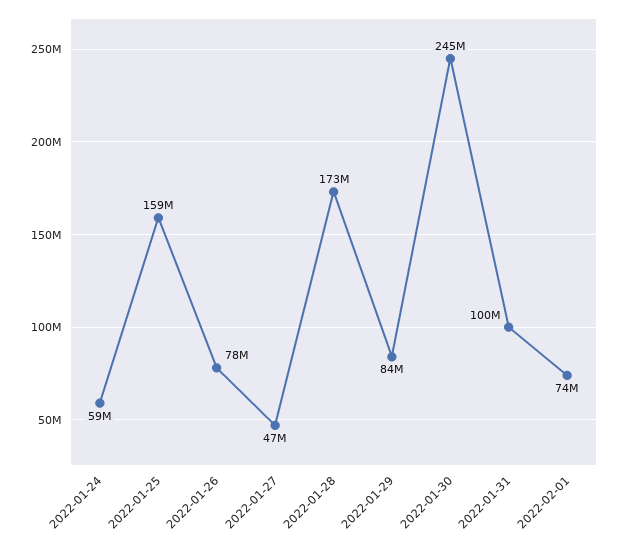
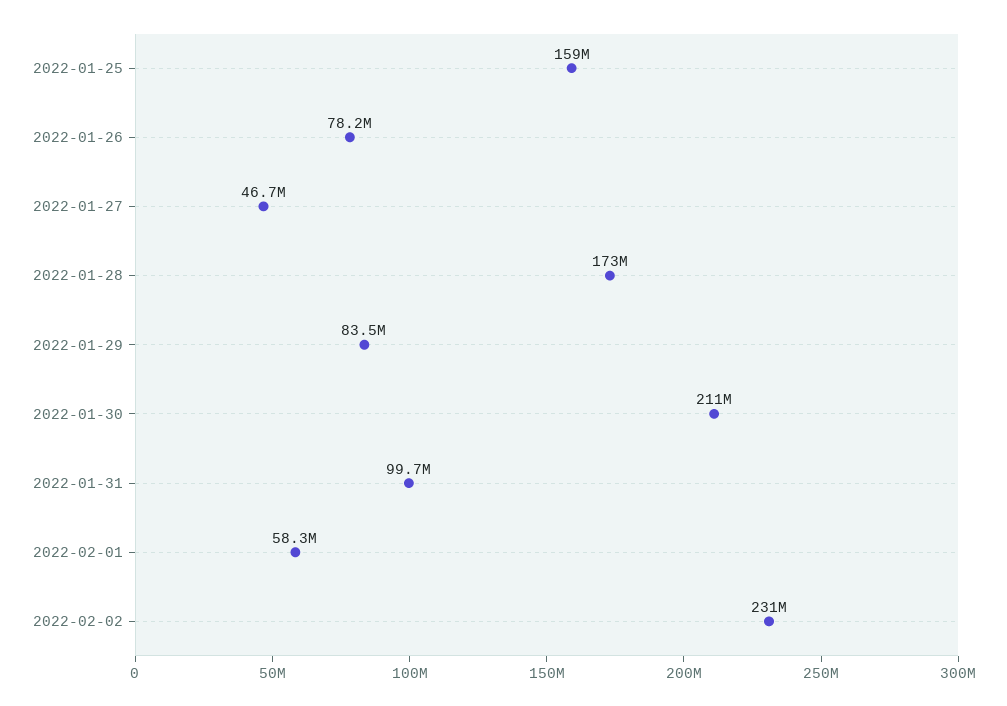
2022-01-24: 59000000 -> none
2022-01-30: 245000000 -> 211000000
2022-02-01: 74000000 -> 58300000
2022-02-02: none -> 231000000

